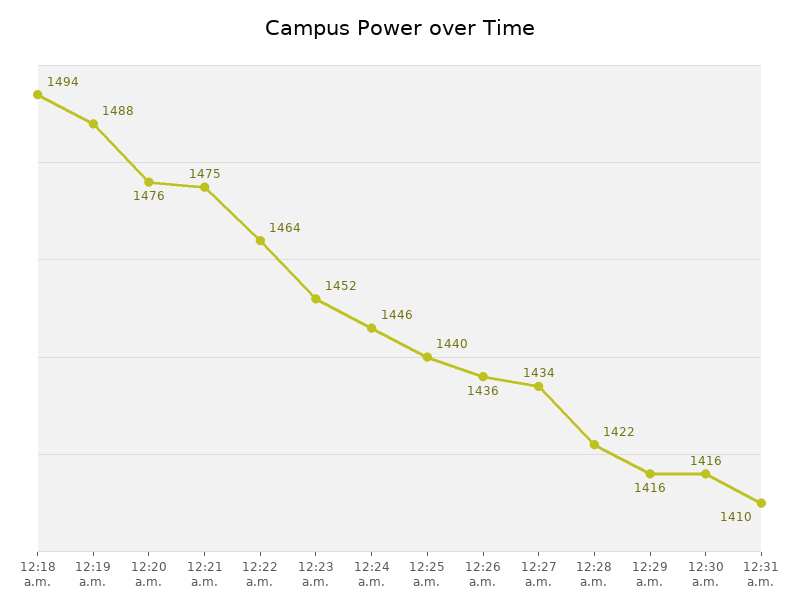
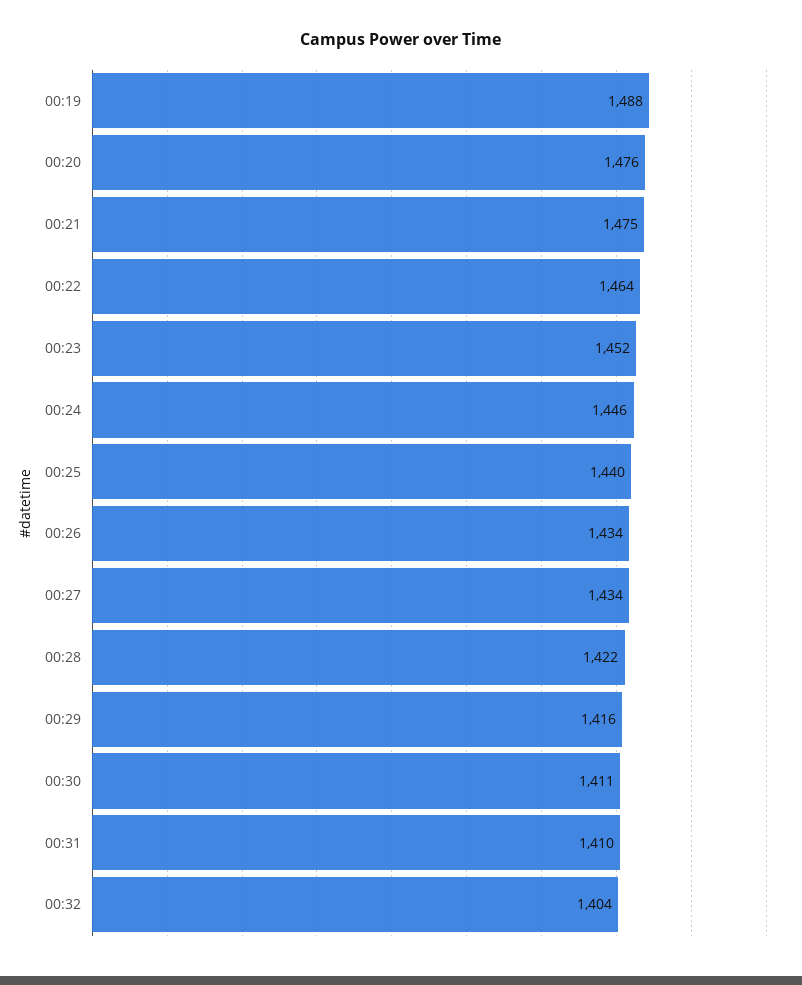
12:18 a.m.: 1494 -> none
12:26 a.m.: 1436 -> 1434
12:30 a.m.: 1416 -> 1411
00:32: none -> 1404

